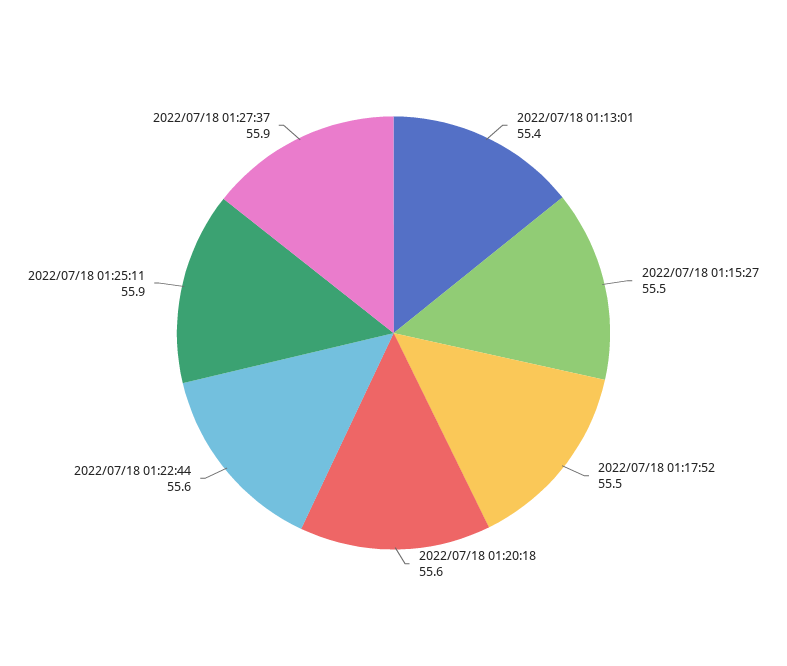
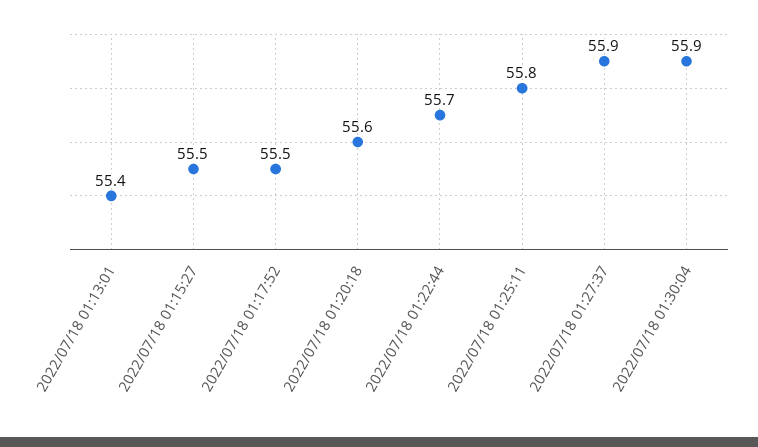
2022/07/18 01:22:44: 55.6 -> 55.7
2022/07/18 01:25:11: 55.9 -> 55.8
2022/07/18 01:30:04: none -> 55.9

